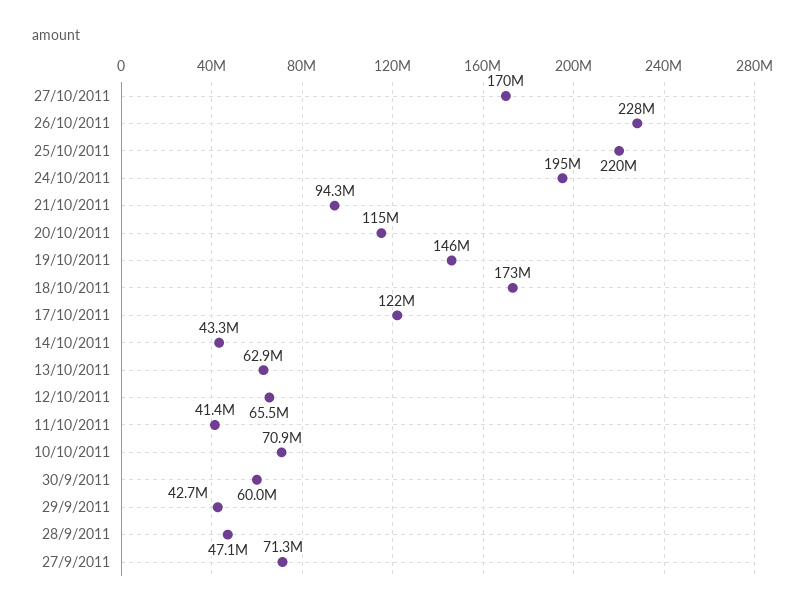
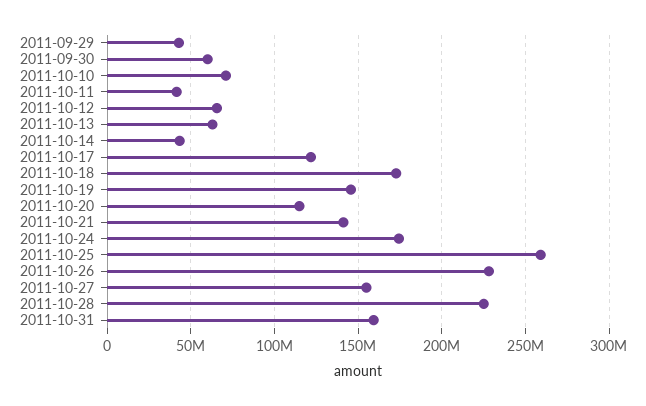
27/10/2011: 170000000 -> 155000000
25/10/2011: 220000000 -> 260000000
24/10/2011: 195000000 -> 175000000
21/10/2011: 94300000 -> 140000000
28/9/2011: 47100000 -> none
27/9/2011: 71300000 -> none
2011-10-28: none -> 225000000
2011-10-31: none -> 160000000

